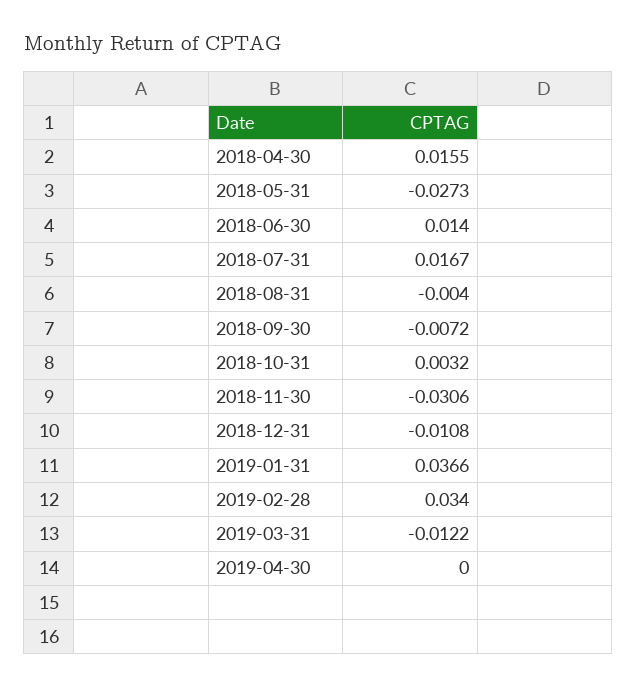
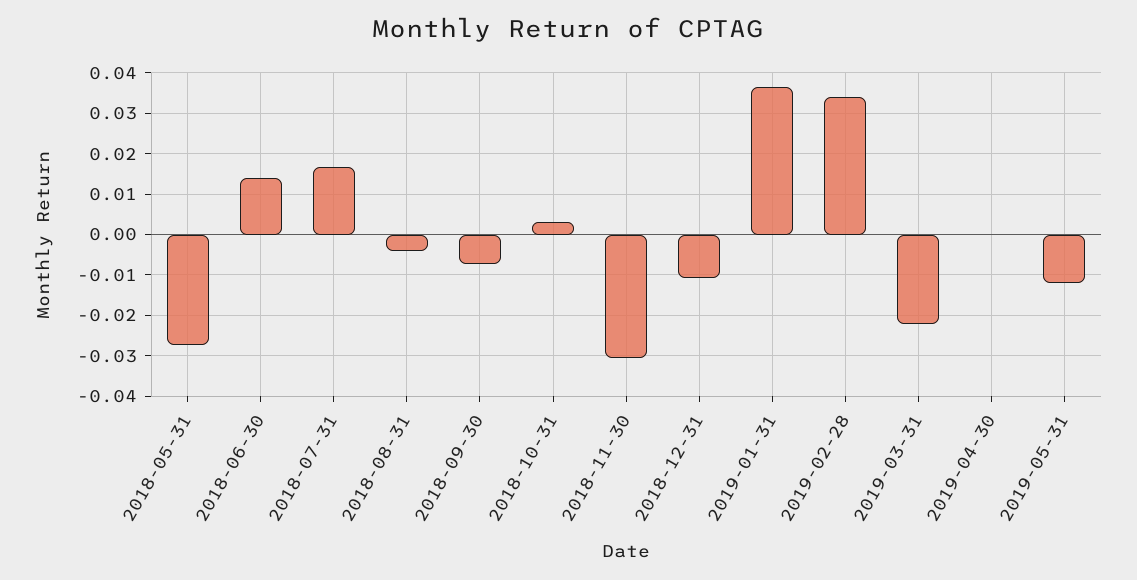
2018-04-30: 0.0155 -> none
2019-03-31: -0.0122 -> -0.022
2019-05-31: none -> -0.012

